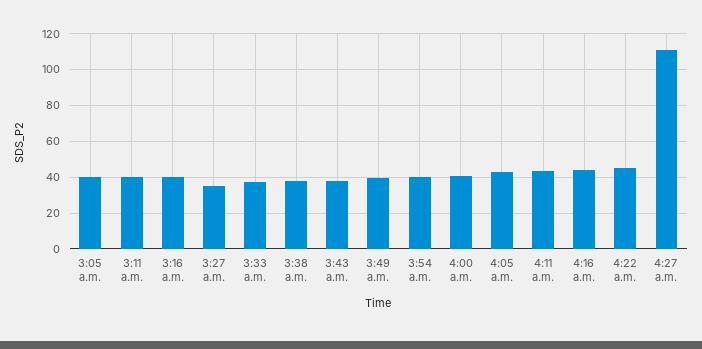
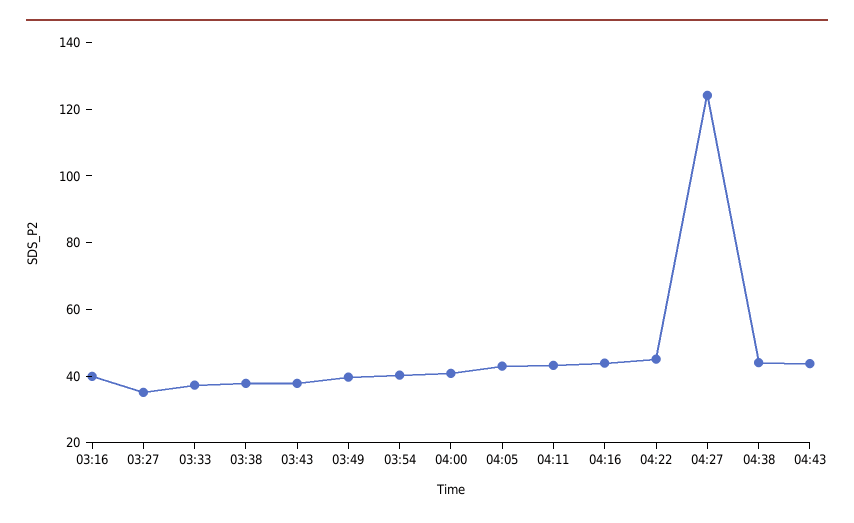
3:05 a.m.: 40 -> none
3:11 a.m.: 40 -> none
4:27 a.m.: 110 -> 125
04:38: none -> 45
04:43: none -> 45

